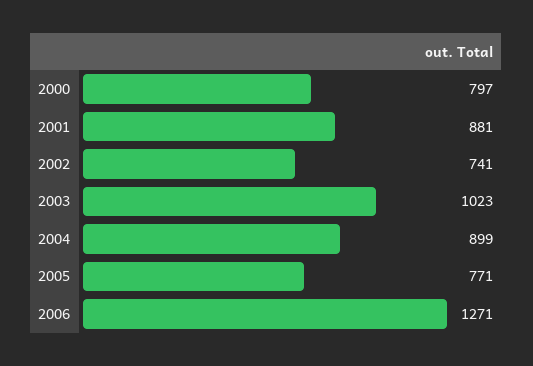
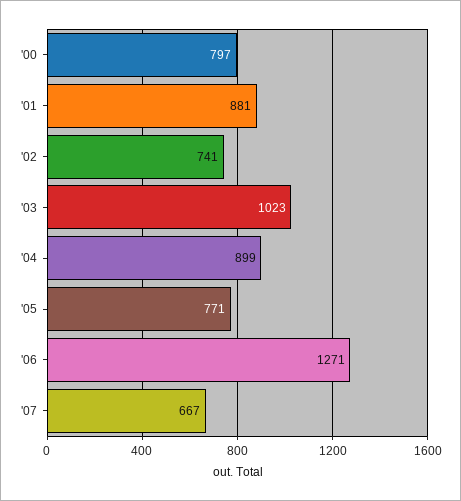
'07: none -> 667

